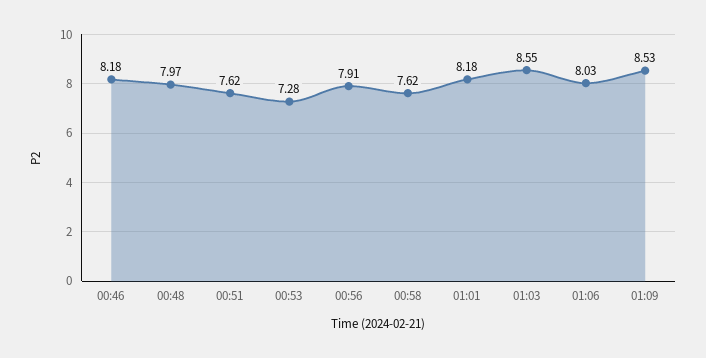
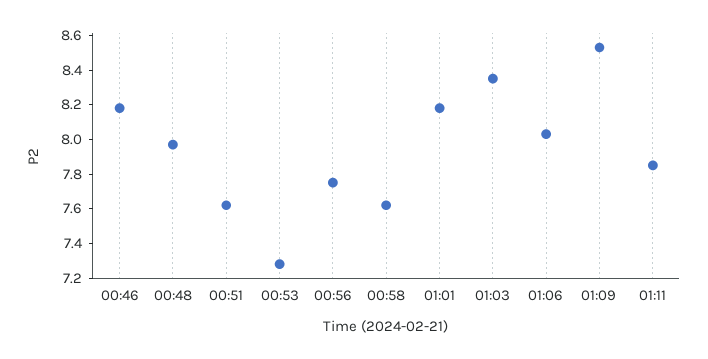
00:56: 7.91 -> 7.75
01:03: 8.55 -> 8.35
01:11: none -> 7.85

